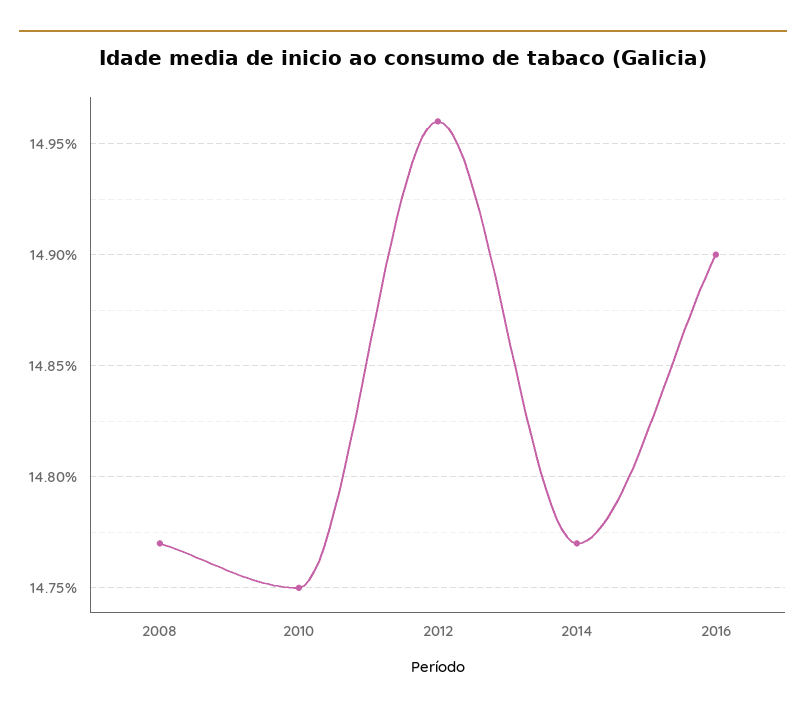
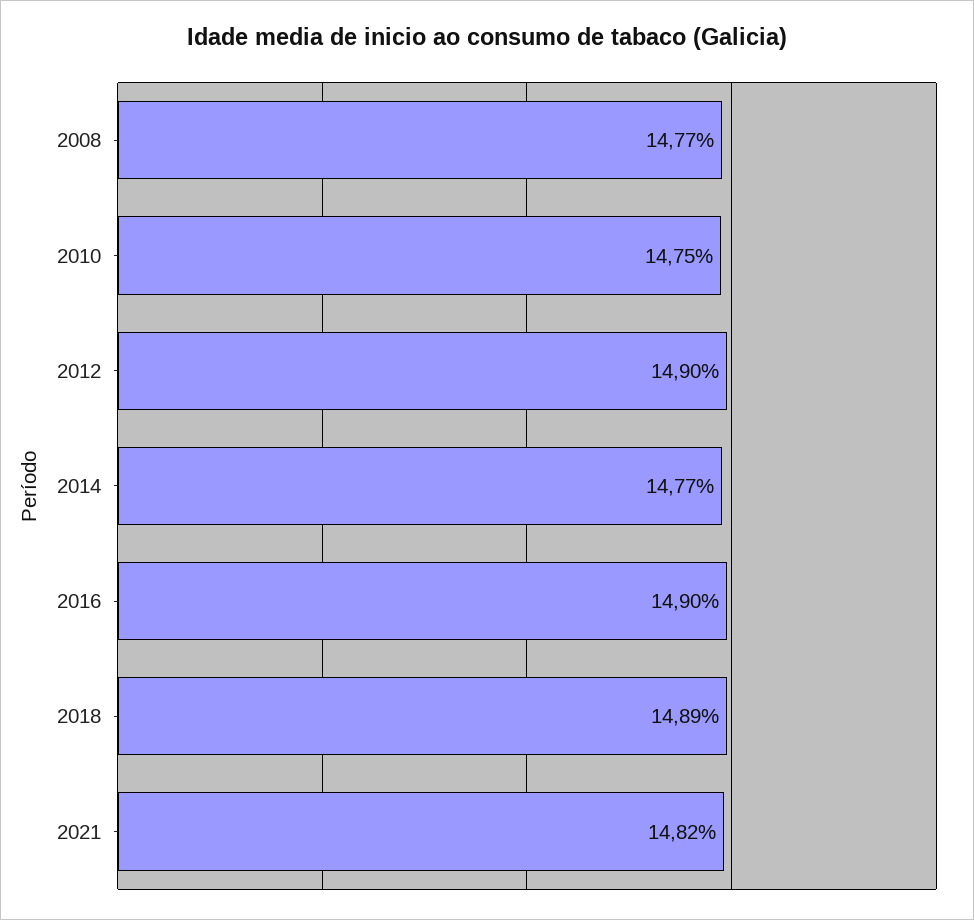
2012: 14.96 -> 14.9
2018: none -> 14.89
2021: none -> 14.82

